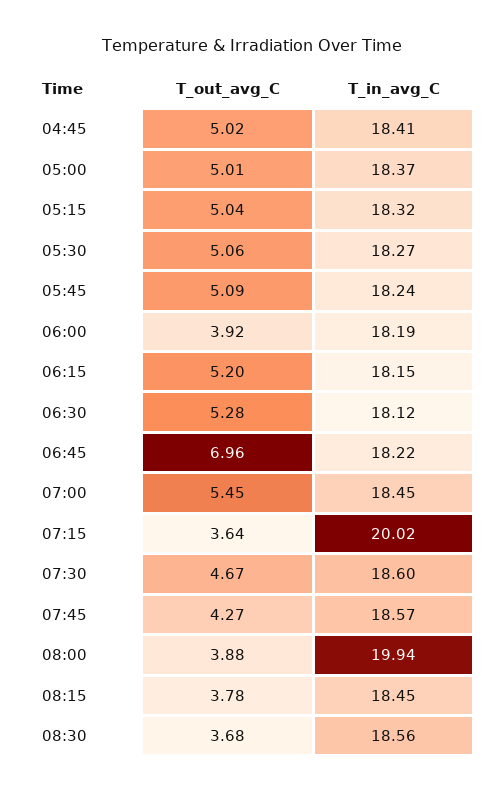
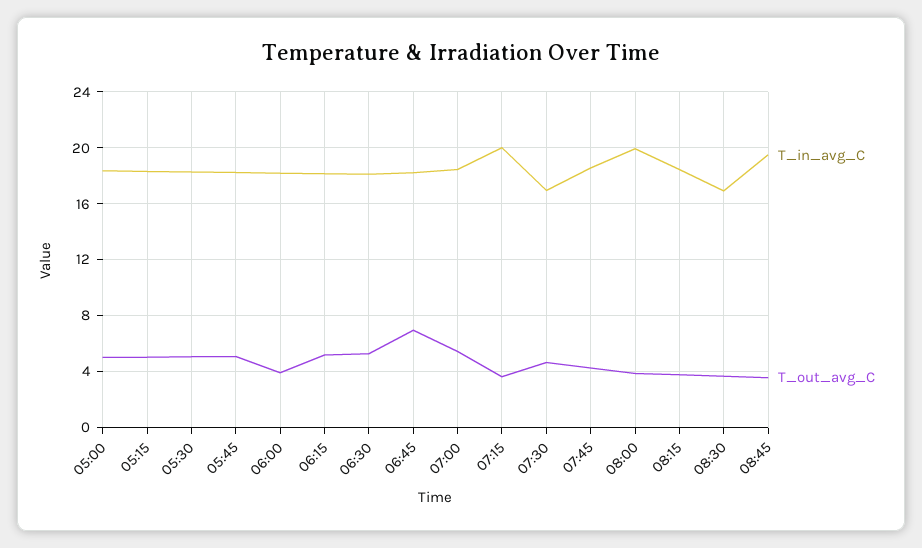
T_out_avg_C, 04:45: 5.02 -> none
T_in_avg_C, 04:45: 18.41 -> none
T_in_avg_C, 07:30: 18.6 -> 17
T_in_avg_C, 08:30: 18.56 -> 17
T_in_avg_C, 08:45: none -> 19.5
T_out_avg_C, 08:45: none -> 3.5

